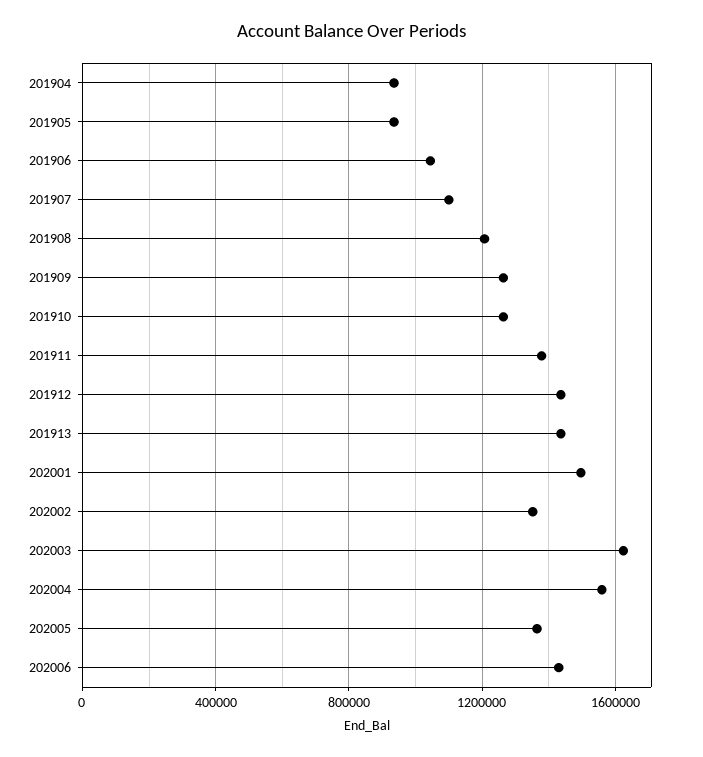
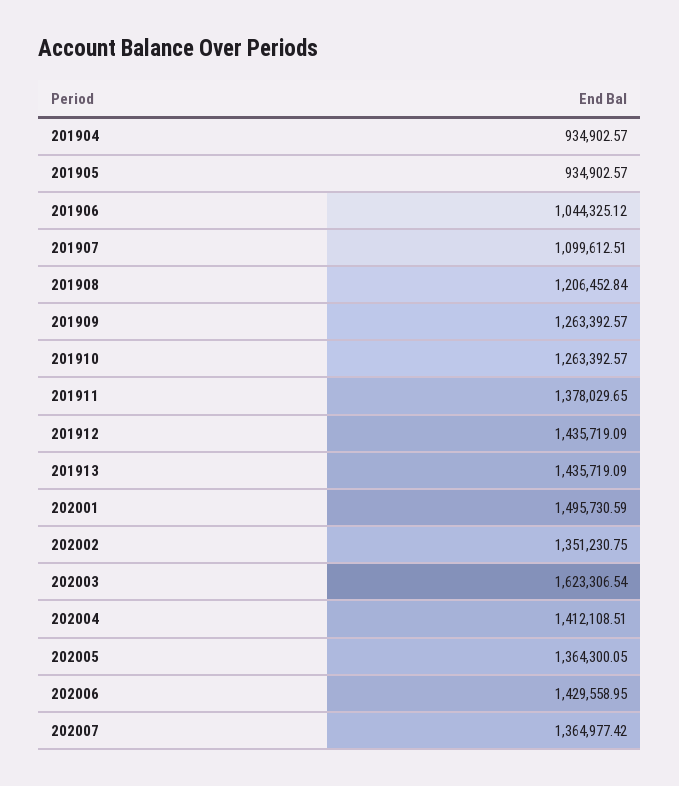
202004: 1550000 -> 1412108.51
202007: none -> 1364977.42

